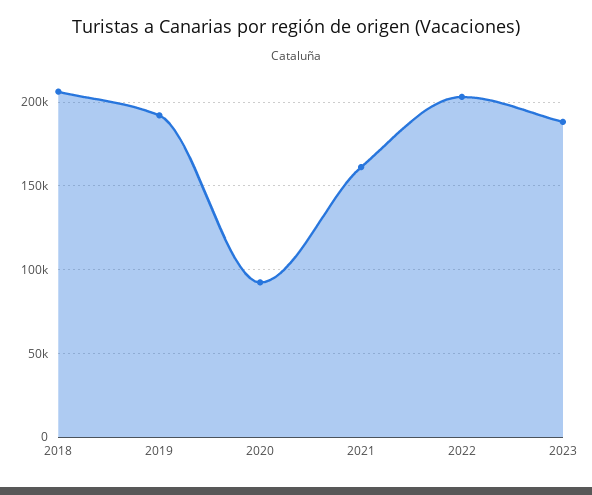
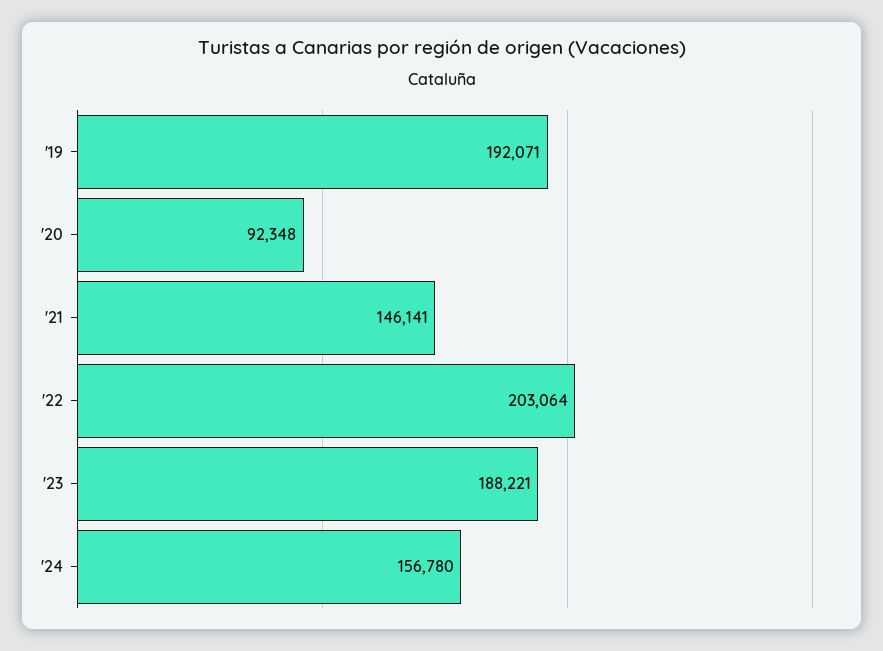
2018: 205000 -> none
2021: 160000 -> 146141
'24: none -> 156780

